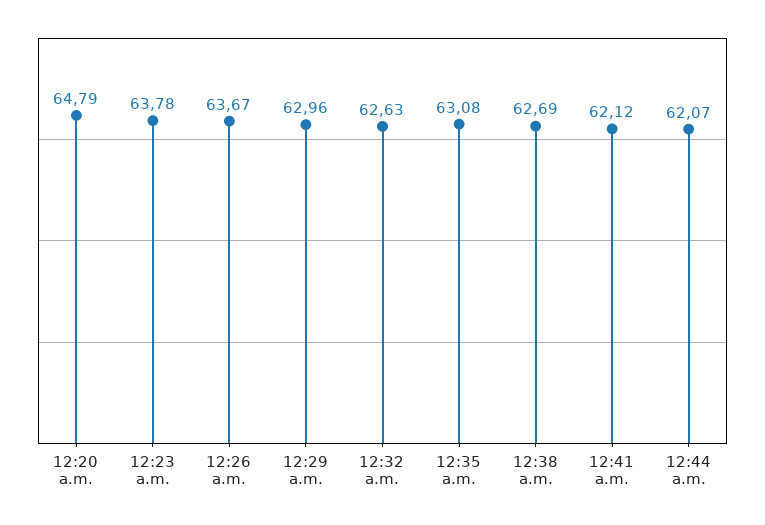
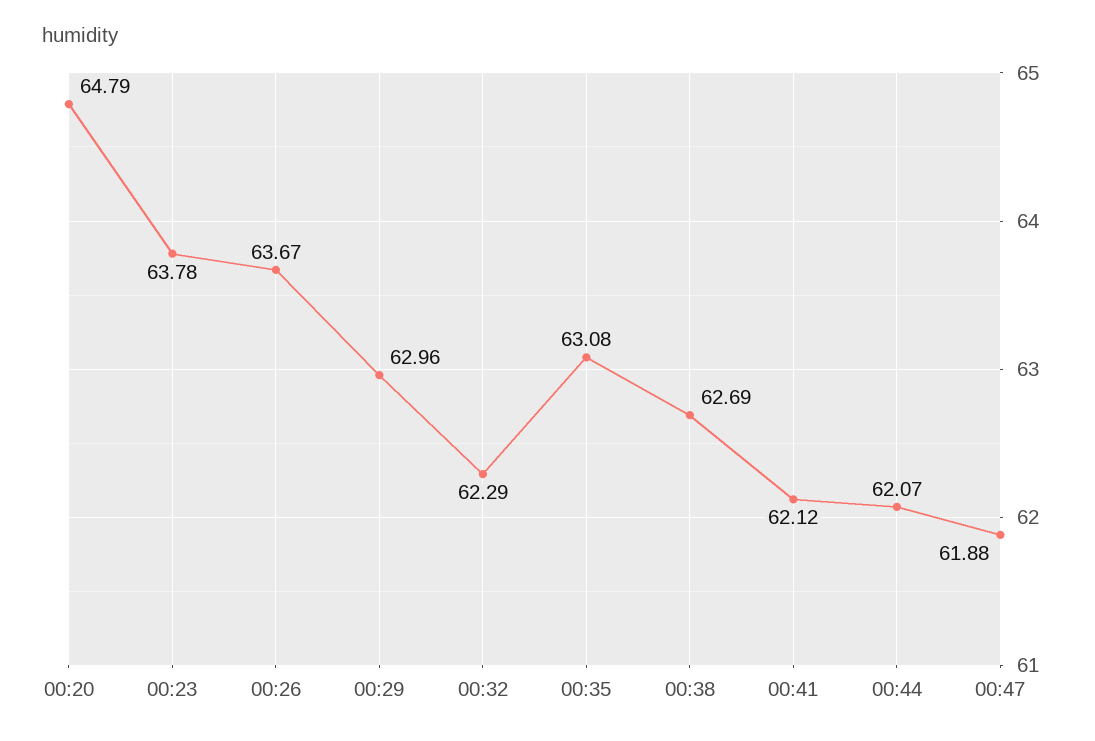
12:32 a.m.: 62.63 -> 62.29
00:47: none -> 61.88

